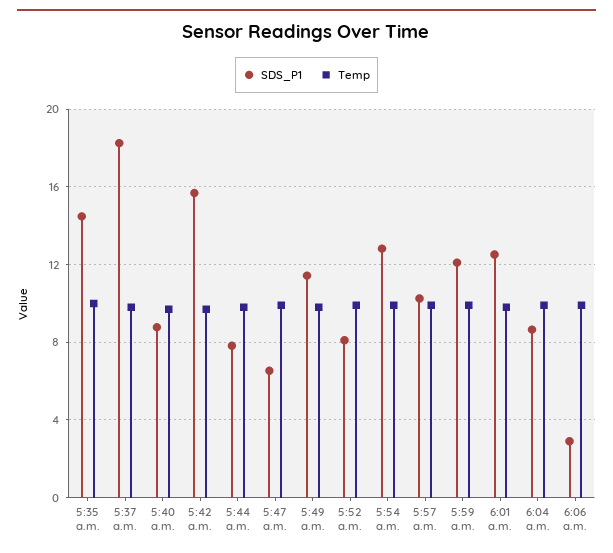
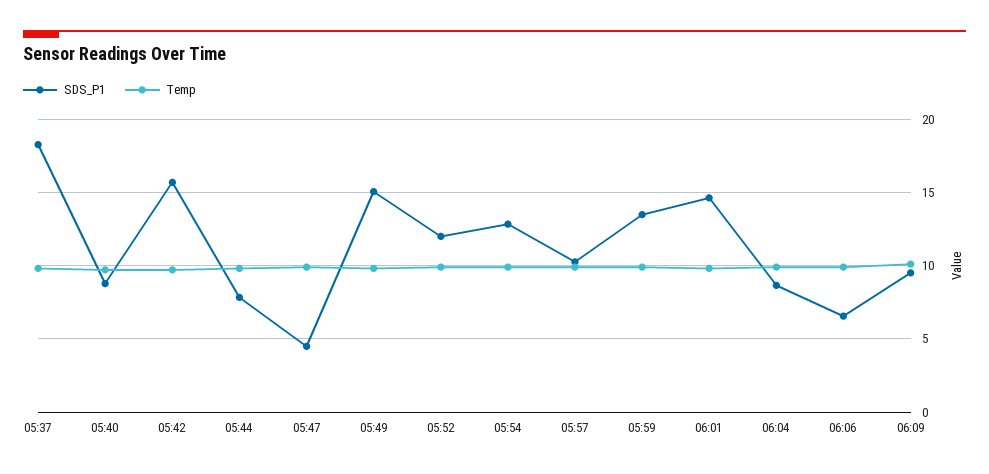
SDS_P1, 5:35 a.m.: 14.5 -> none
Temp, 5:35 a.m.: 10 -> none
SDS_P1, 5:47 a.m.: 6.5 -> 4.5
SDS_P1, 5:49 a.m.: 11.5 -> 15
SDS_P1, 5:52 a.m.: 8 -> 12
SDS_P1, 5:59 a.m.: 12 -> 13.5
SDS_P1, 6:01 a.m.: 12.5 -> 14.5
SDS_P1, 6:06 a.m.: 3 -> 6.5
SDS_P1, 06:09: none -> 9.5
Temp, 06:09: none -> 10

